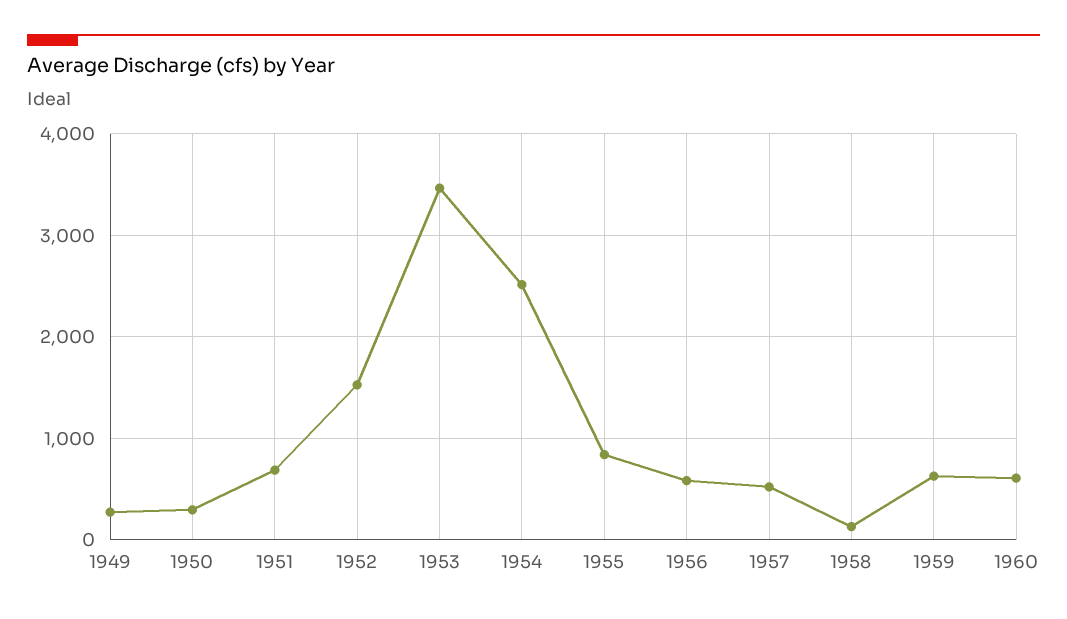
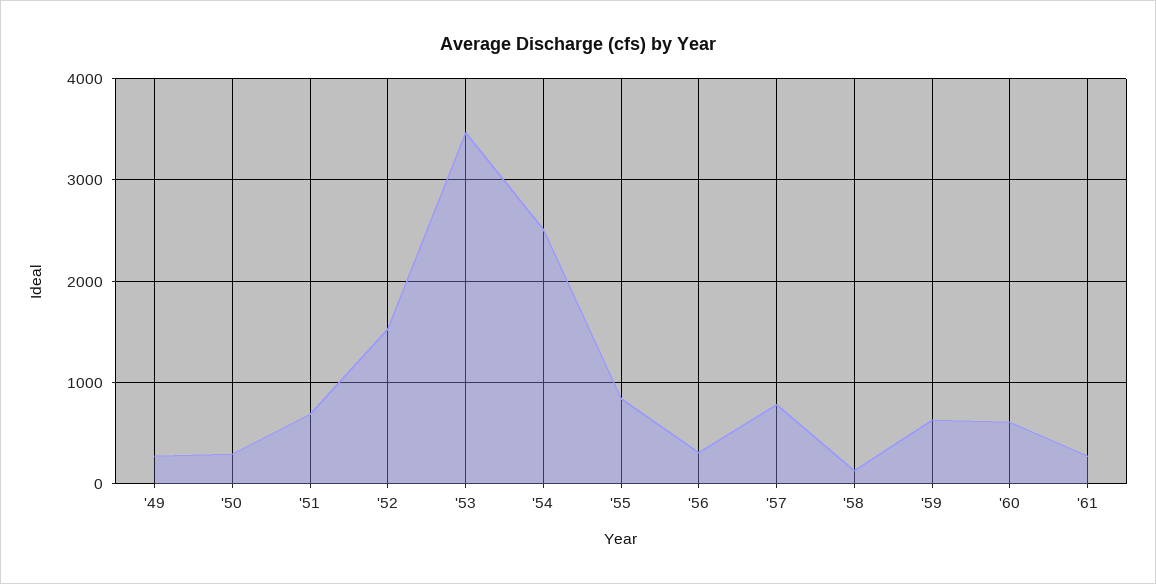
1956: 600 -> 300
1957: 500 -> 800
'61: none -> 300

